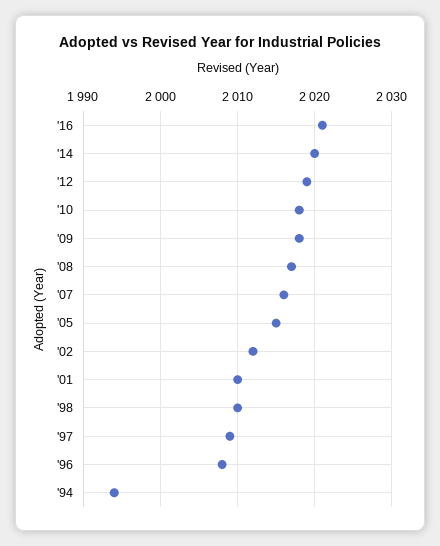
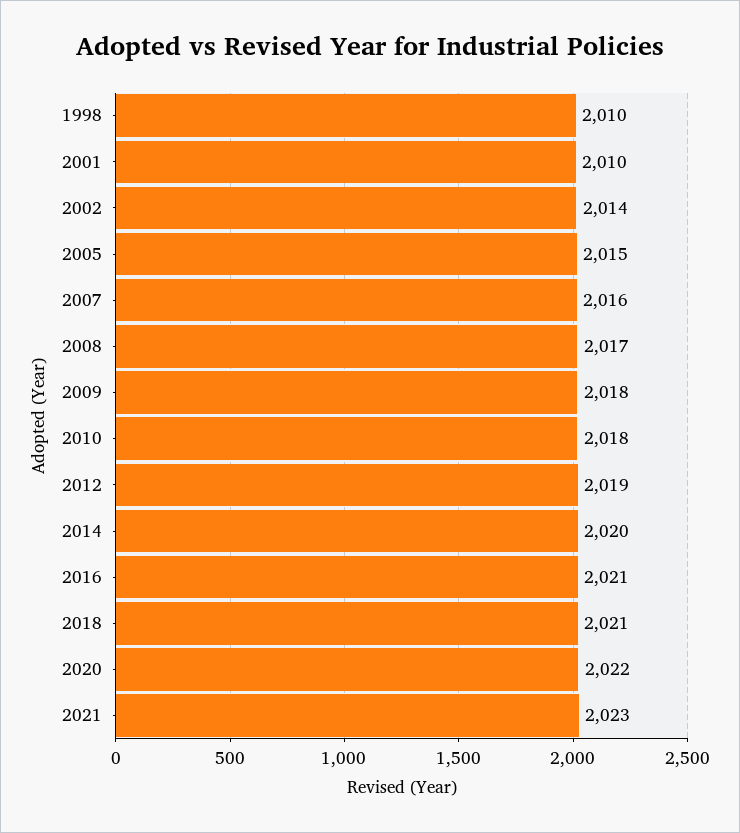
'02: 2012 -> 2014
'97: 2009 -> none
'96: 2008 -> none
'94: 1994 -> none
2018: none -> 2021
2020: none -> 2022
2021: none -> 2023

